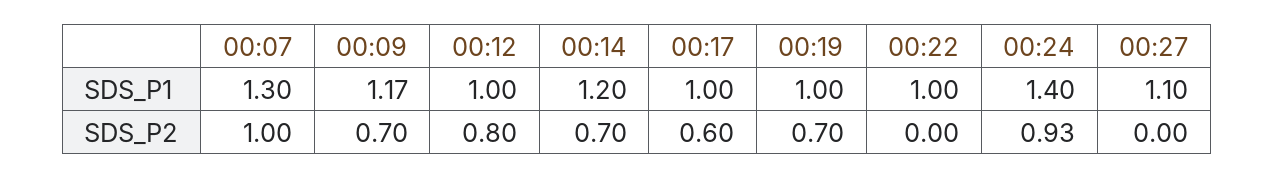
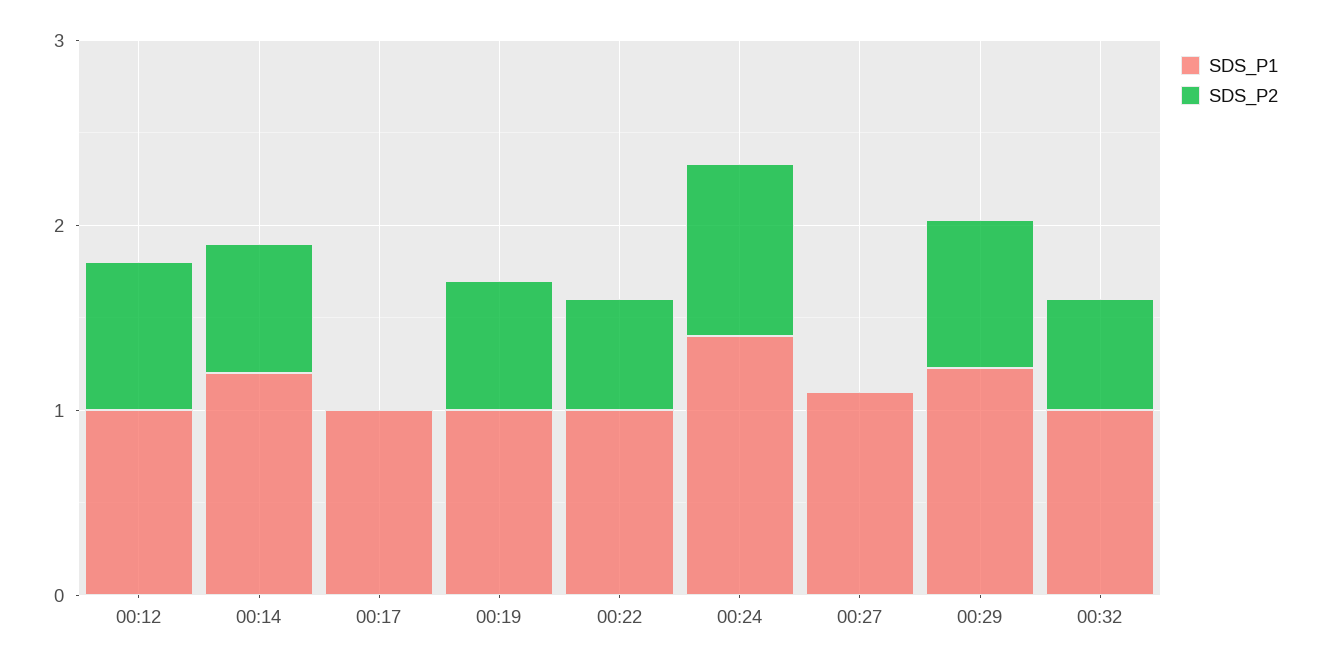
SDS_P1, 00:07: 1.3 -> none
SDS_P1, 00:09: 1.17 -> none
SDS_P2, 00:07: 1 -> none
SDS_P2, 00:09: 0.7 -> none
SDS_P2, 00:17: 0.6 -> 0
SDS_P2, 00:22: 0 -> 0.6
SDS_P1, 00:29: none -> 1.2
SDS_P2, 00:29: none -> 0.8
SDS_P1, 00:32: none -> 1
SDS_P2, 00:32: none -> 0.6

